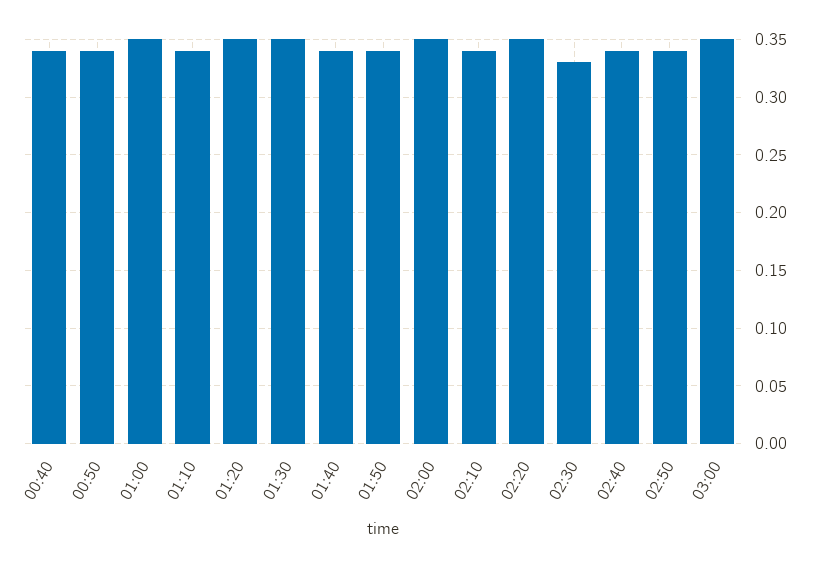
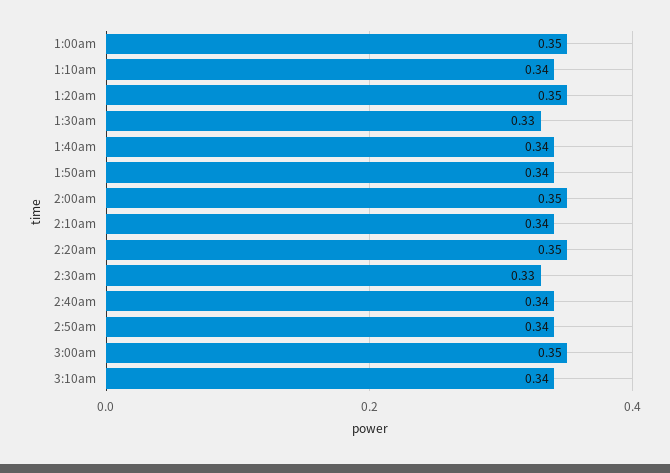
00:40: 0.34 -> none
00:50: 0.34 -> none
01:30: 0.35 -> 0.33
3:10am: none -> 0.34

